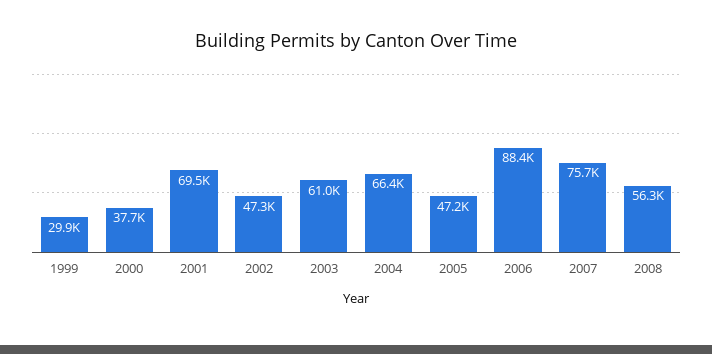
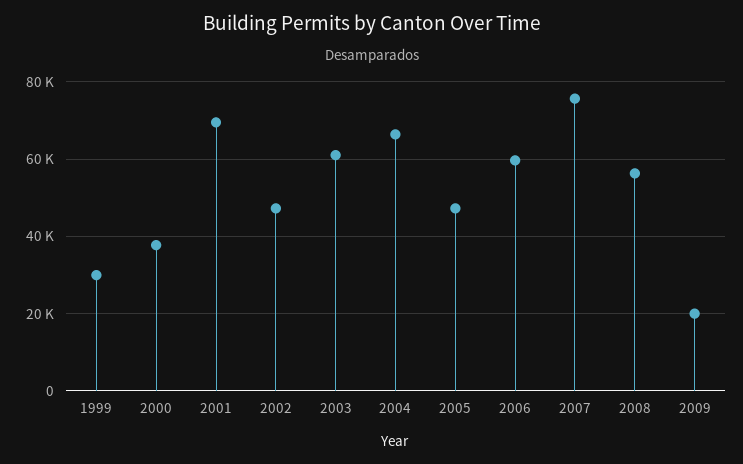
2006: 88400 -> 60000
2009: none -> 20000

